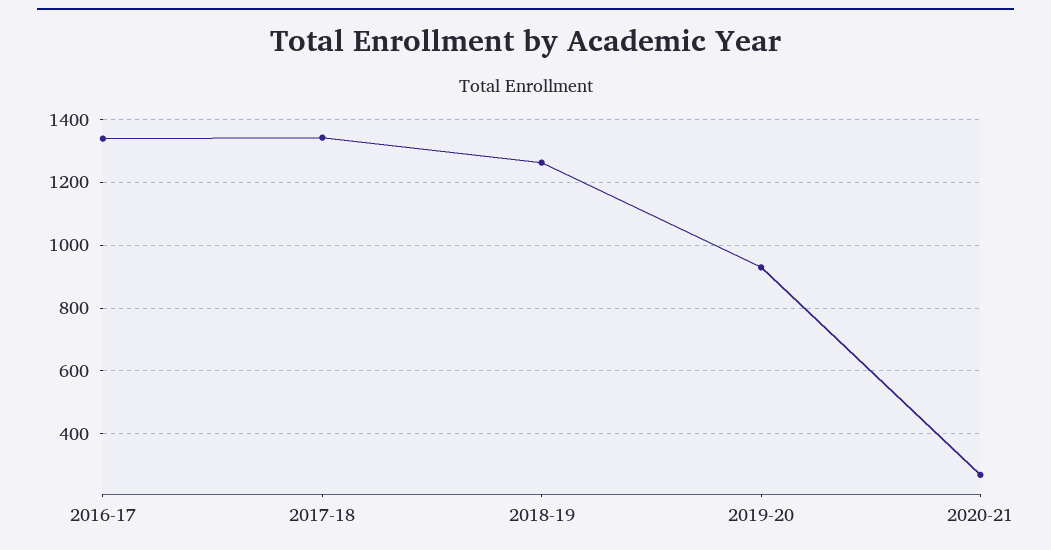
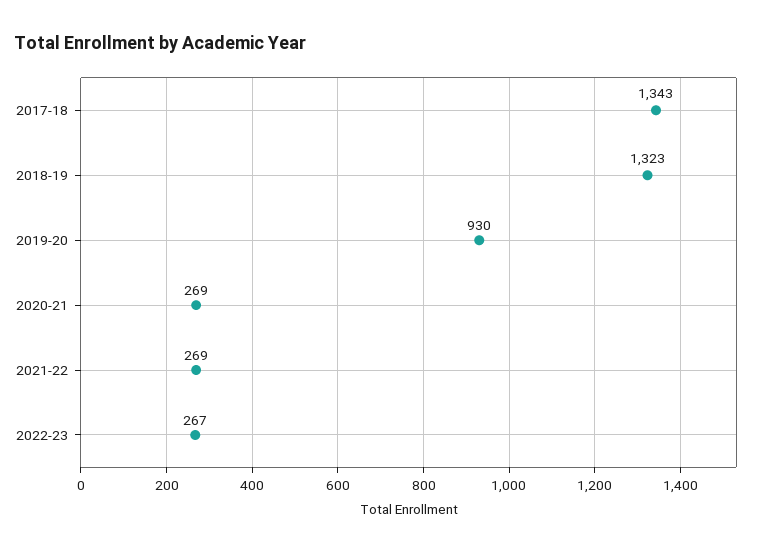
2016-17: 1340 -> none
2018-19: 1260 -> 1323
2021-22: none -> 269
2022-23: none -> 267

